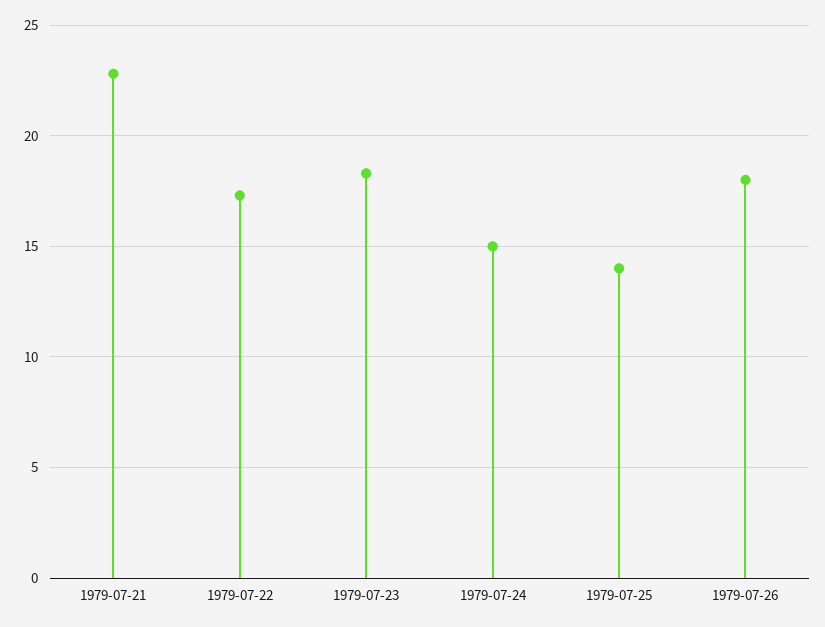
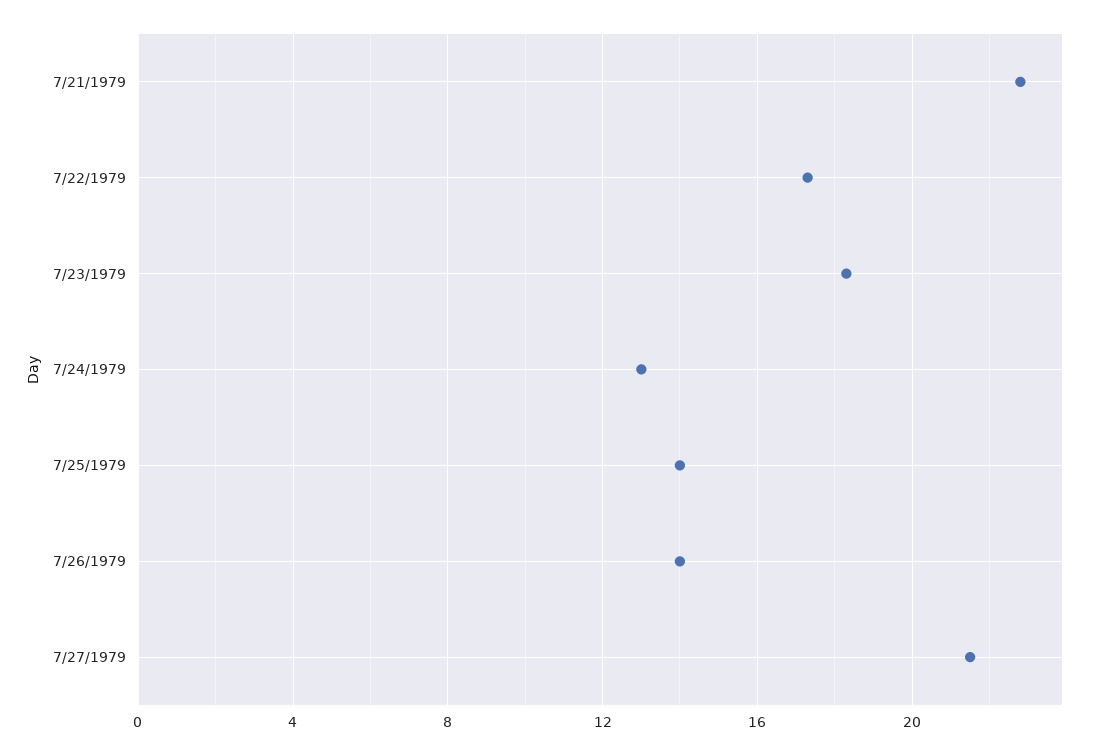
1979-07-24: 15 -> 13
1979-07-26: 18 -> 14
7/27/1979: none -> 21.5

